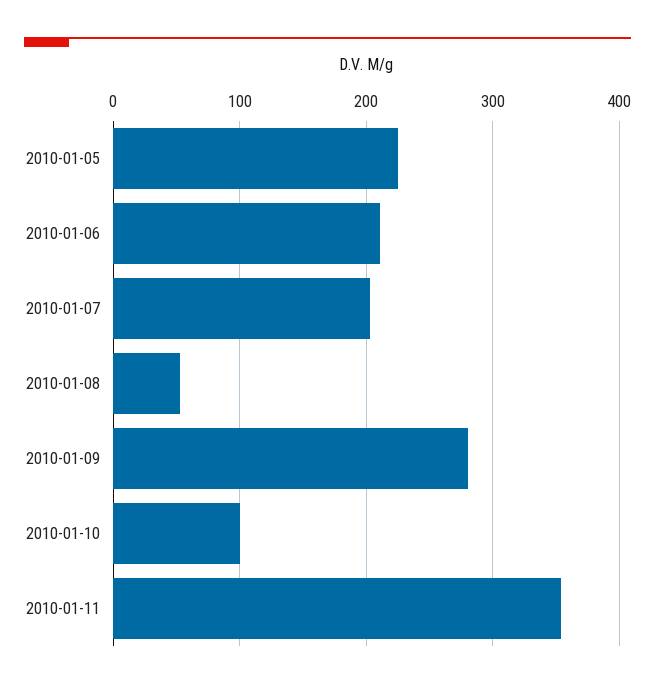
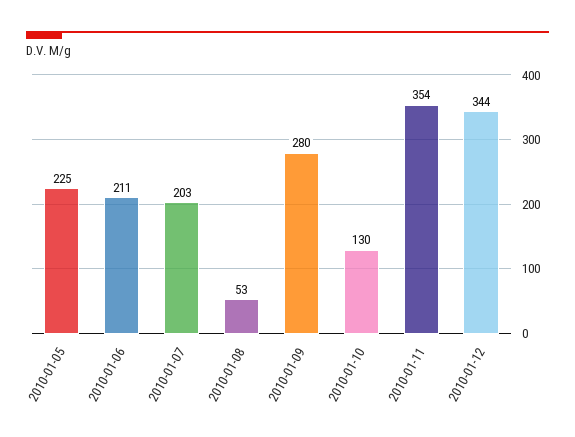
2010-01-10: 100 -> 130
2010-01-12: none -> 344

